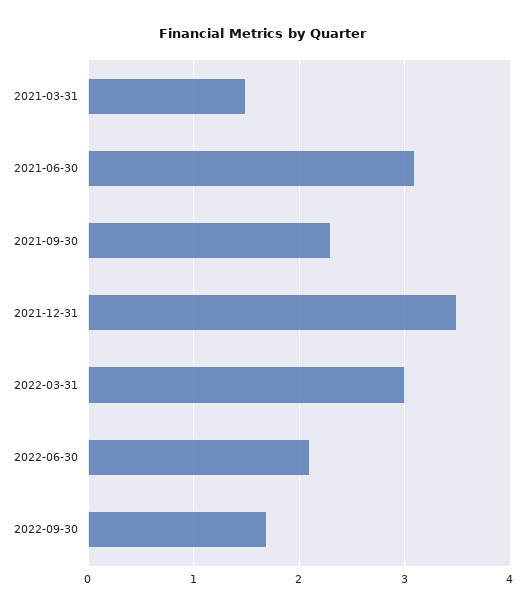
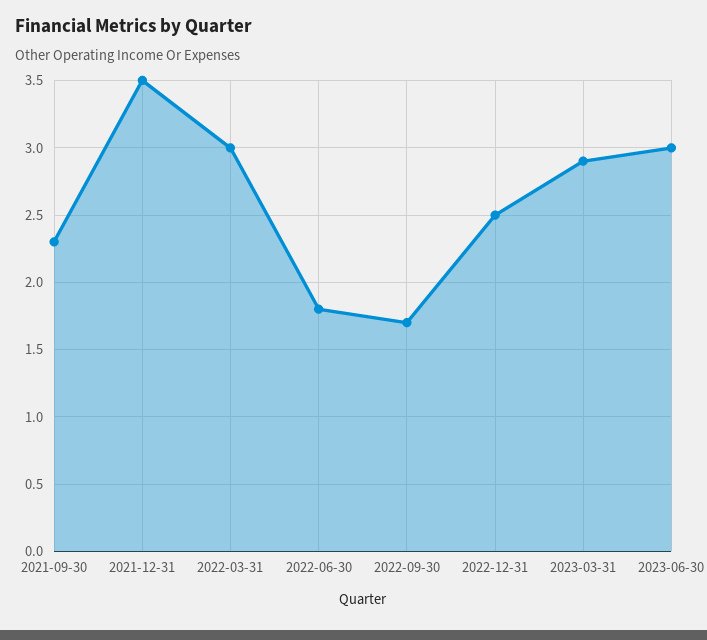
2021-03-31: 1.5 -> none
2021-06-30: 3.1 -> none
2022-06-30: 2.1 -> 1.8
2022-12-31: none -> 2.5
2023-03-31: none -> 2.9
2023-06-30: none -> 3

